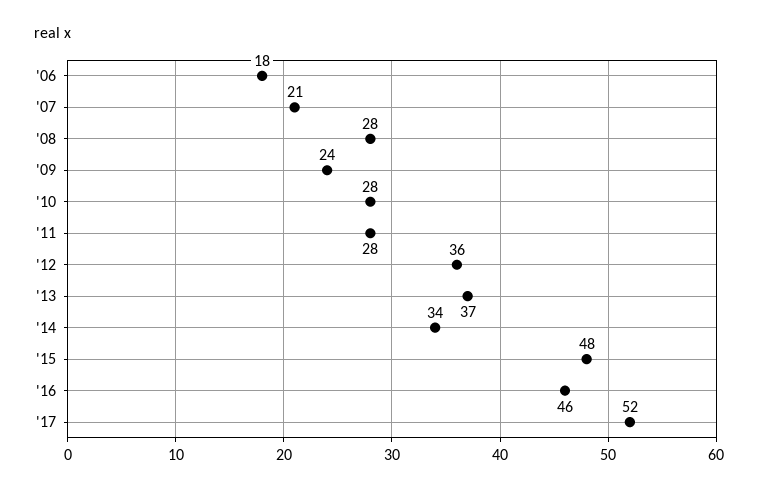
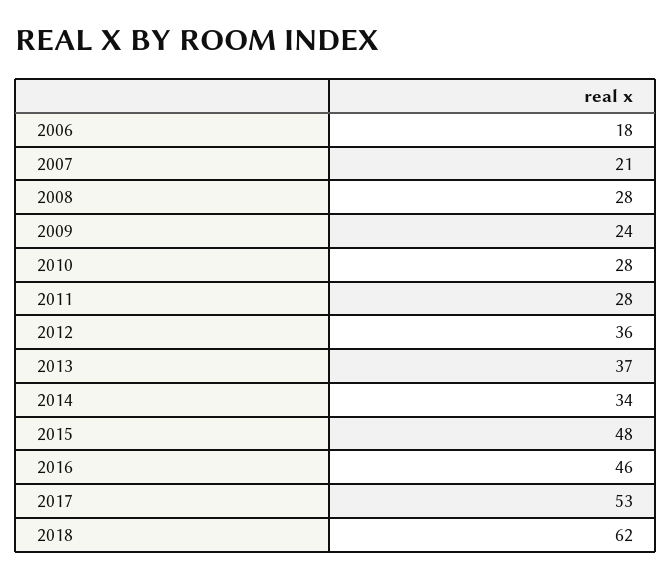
'17: 52 -> 53
2018: none -> 62

